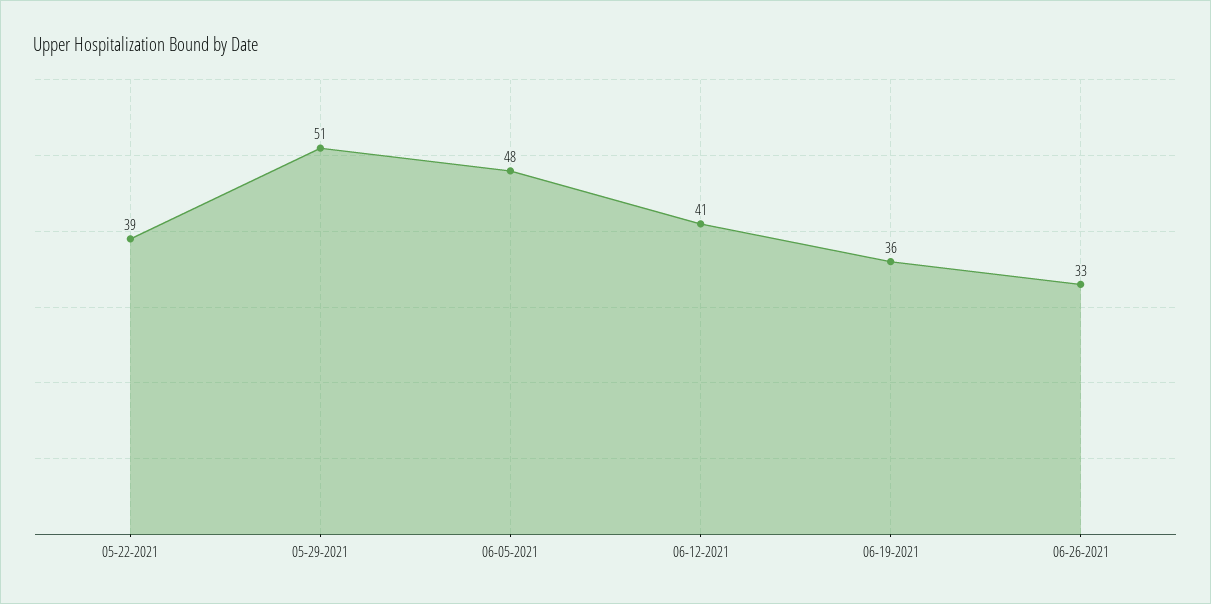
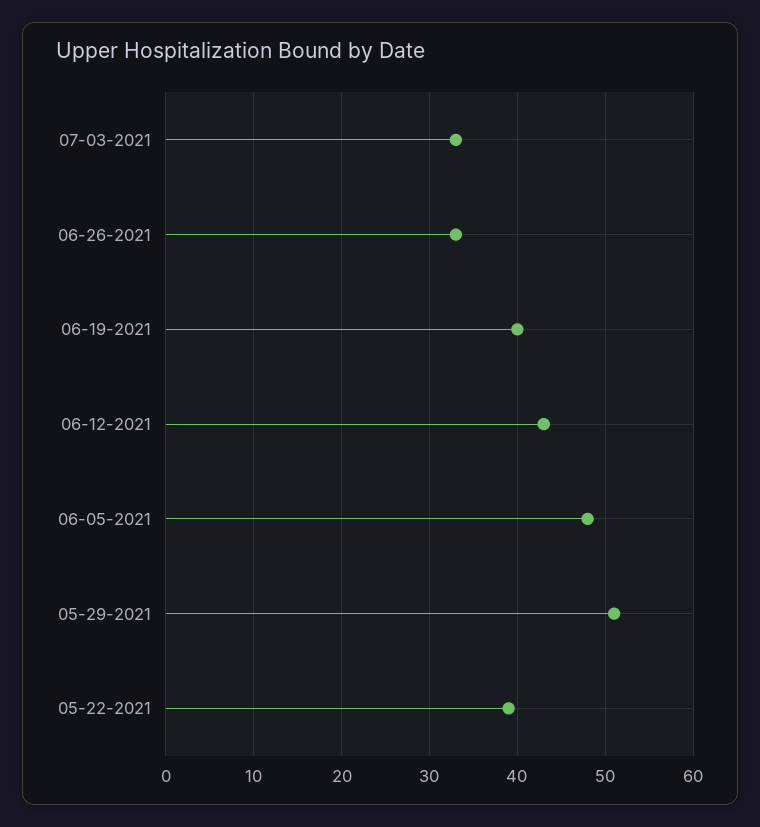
06-12-2021: 41 -> 43
06-19-2021: 36 -> 40
07-03-2021: none -> 33

